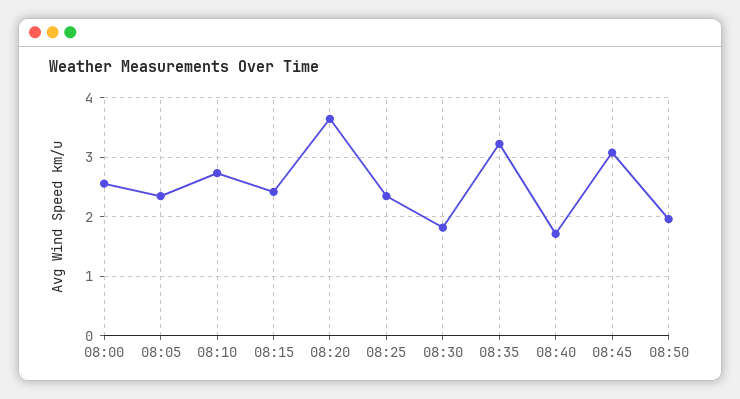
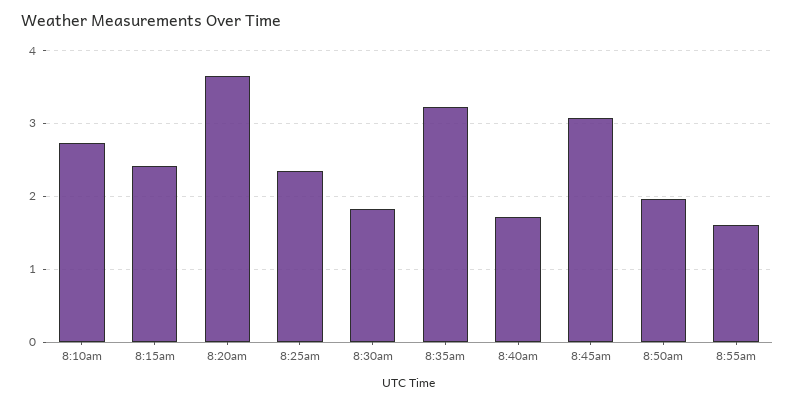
08:00: 2.6 -> none
08:05: 2.4 -> none
8:55am: none -> 1.6

